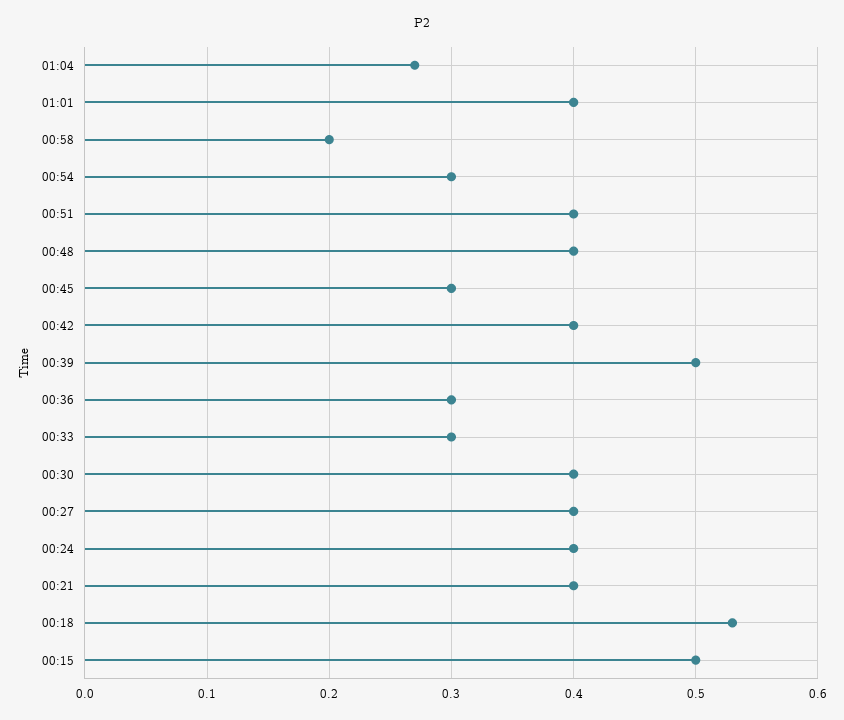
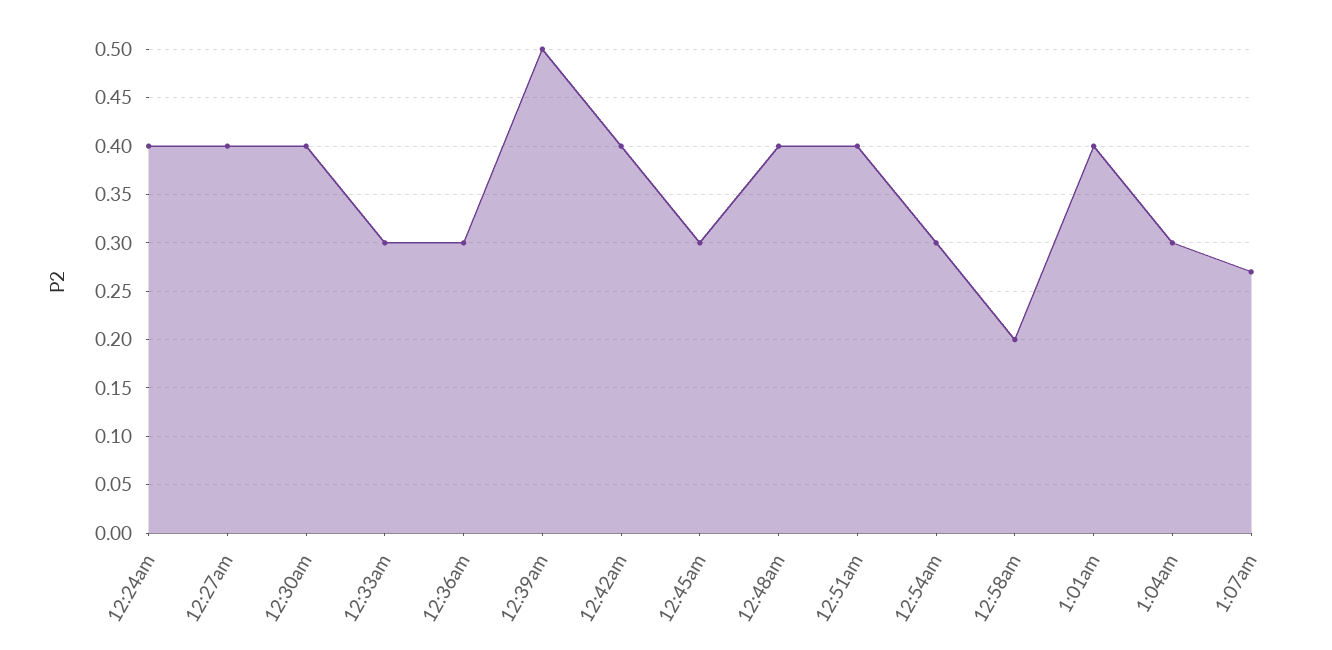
01:04: 0.27 -> 0.3
00:21: 0.4 -> none
00:18: 0.53 -> none
00:15: 0.5 -> none
1:07am: none -> 0.27

